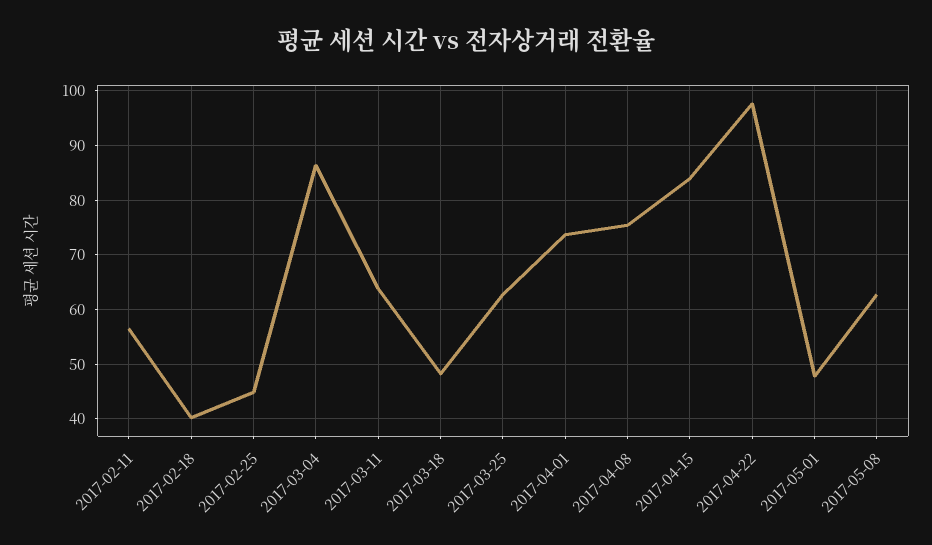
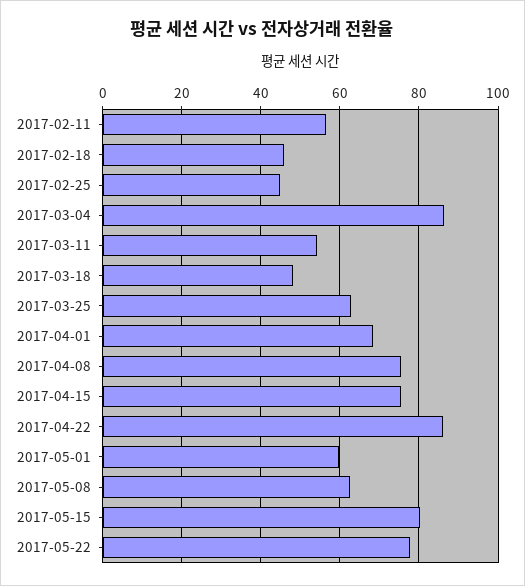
2017-02-18: 40 -> 46
2017-03-11: 64 -> 54
2017-04-01: 74 -> 68
2017-04-15: 84 -> 76
2017-04-22: 98 -> 86
2017-05-01: 48 -> 60
2017-05-15: none -> 80
2017-05-22: none -> 78

